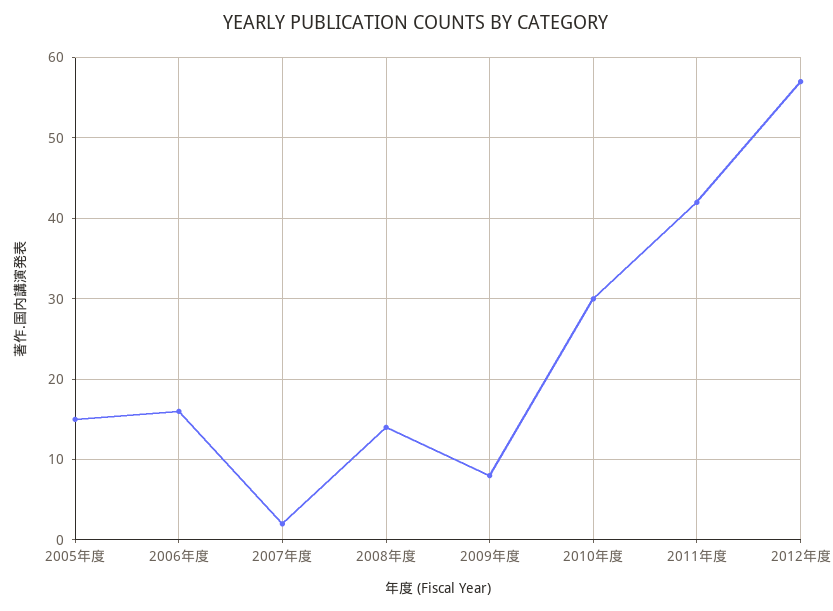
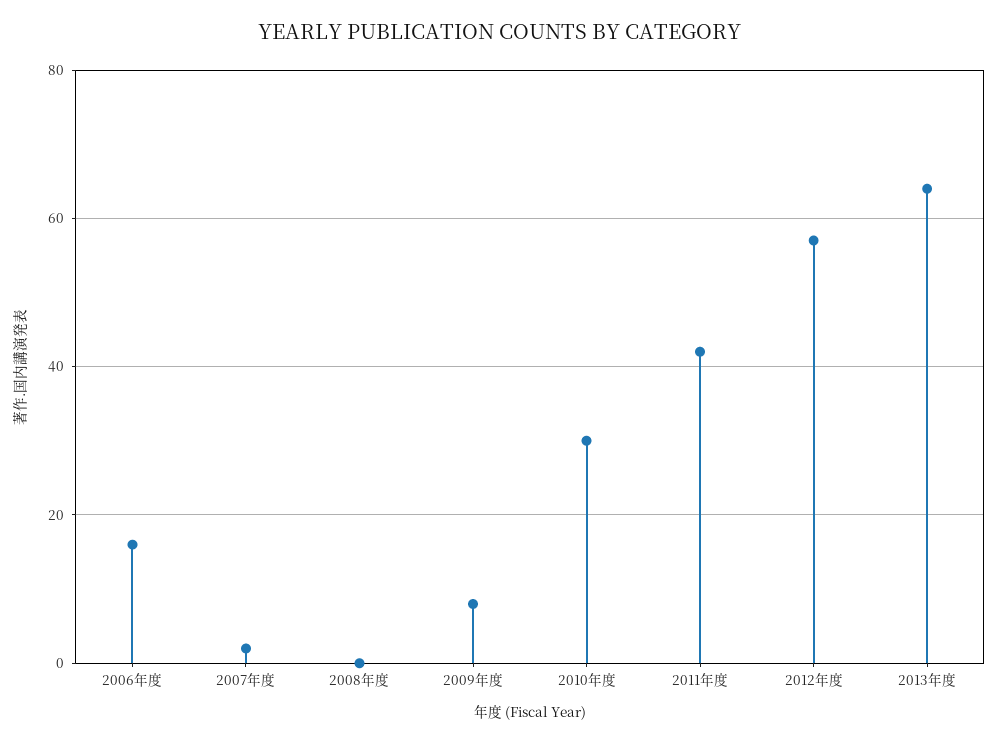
2005年度: 15 -> none
2008年度: 14 -> 0
2013年度: none -> 65

